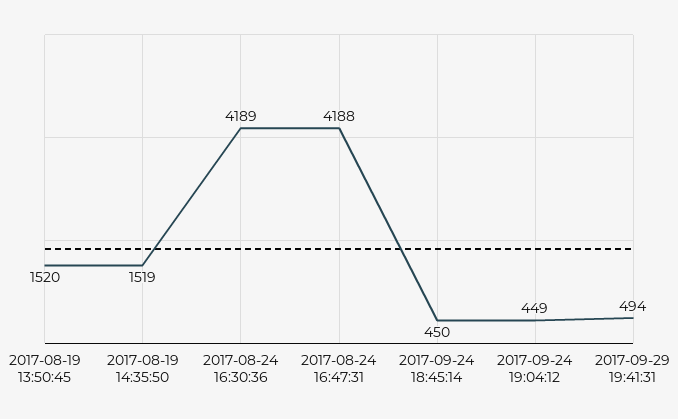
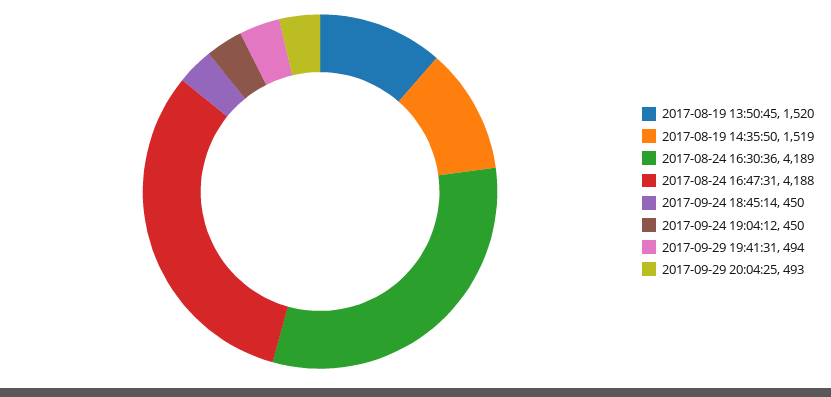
2017-09-24 19:04:12: 449 -> 450
2017-09-29 20:04:25: none -> 493

